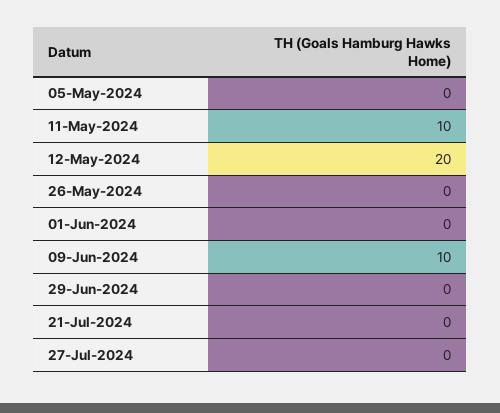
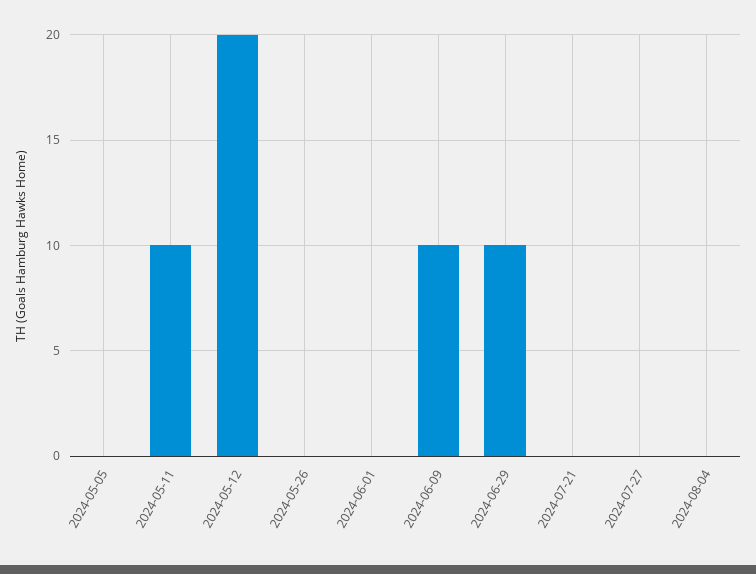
29-Jun-2024: 0 -> 10
2024-08-04: none -> 0

